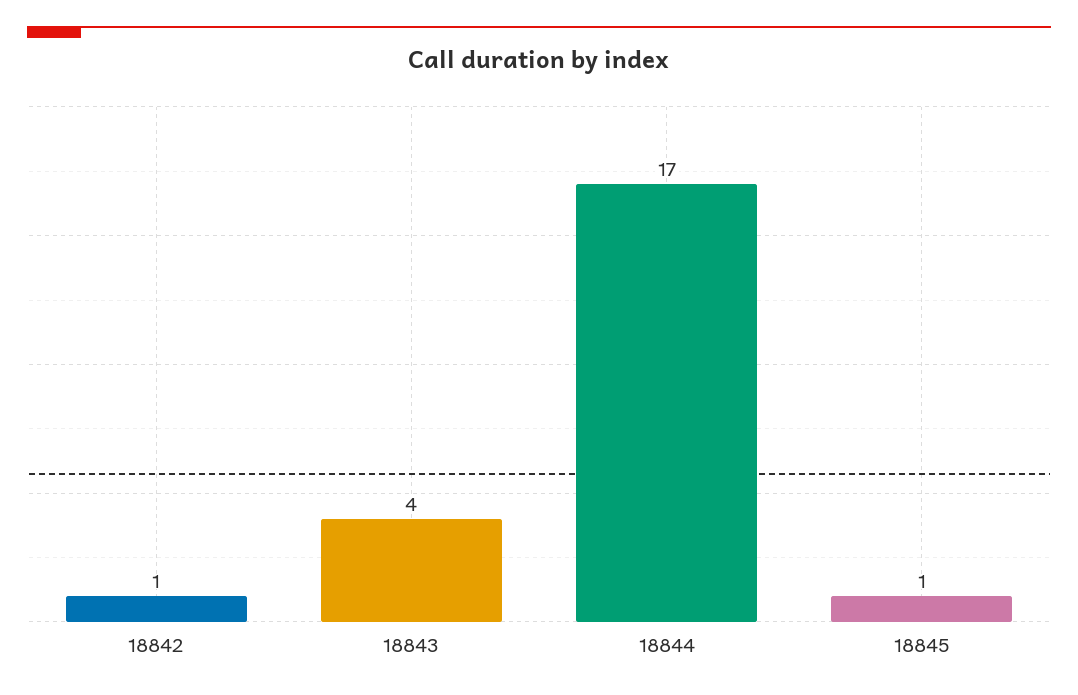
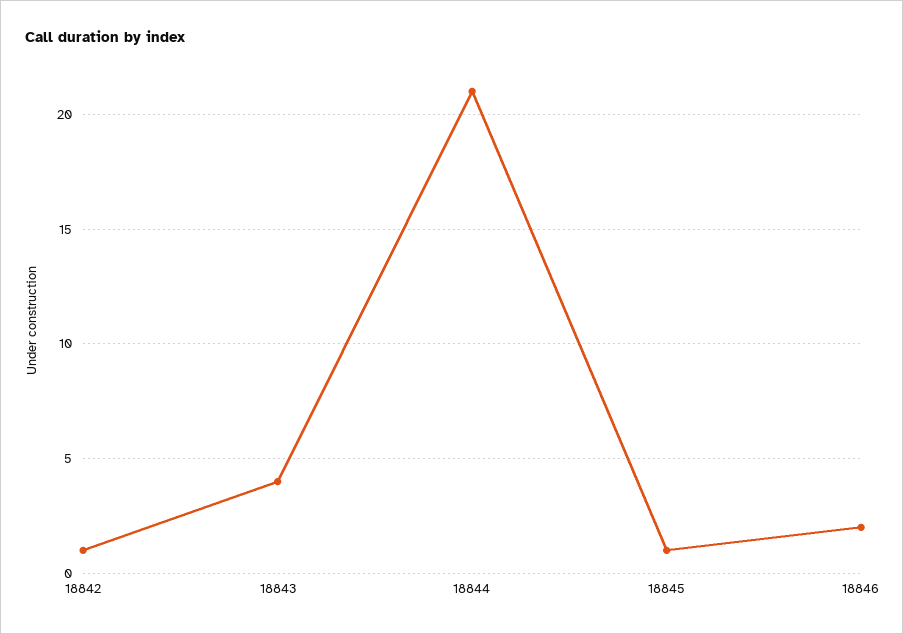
18844: 17 -> 21
18846: none -> 2

